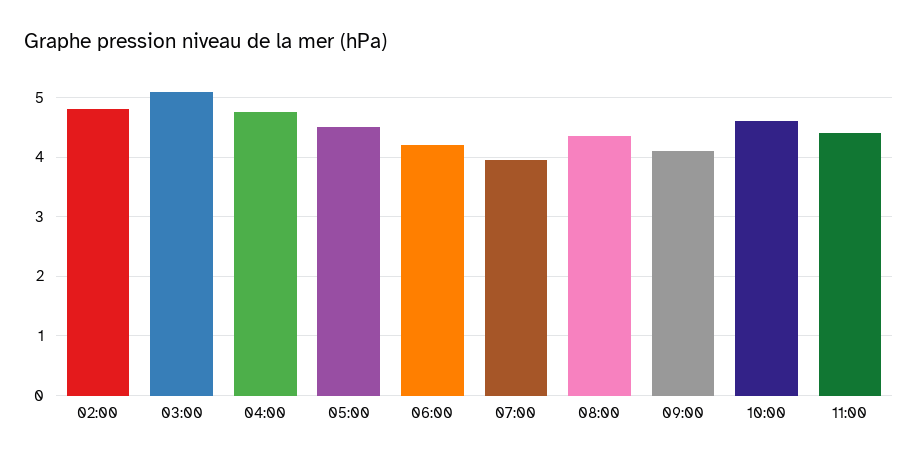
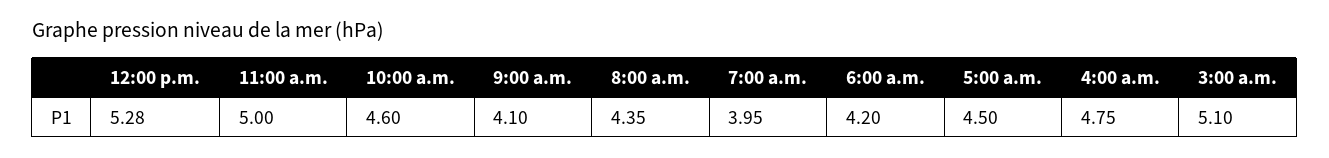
02:00: 4.8 -> none
11:00: 4.4 -> 5
12:00 p.m.: none -> 5.28

